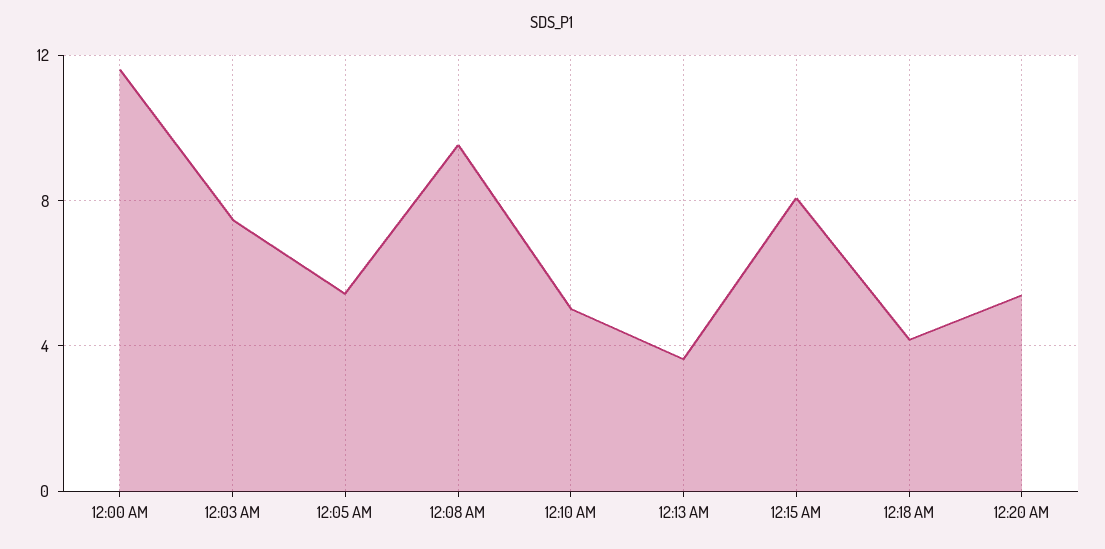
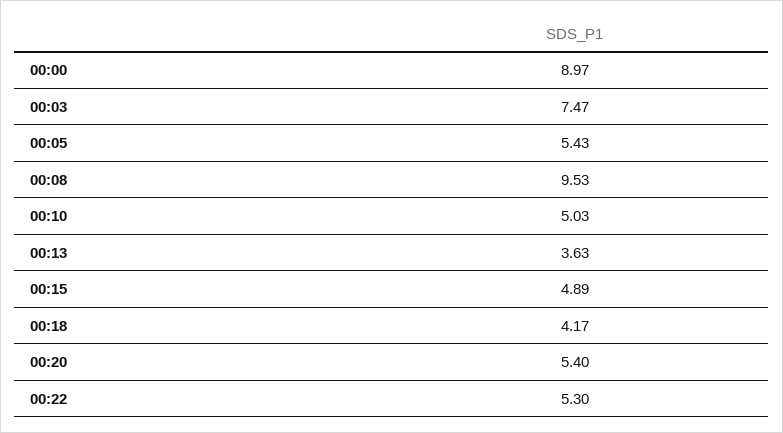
12:00 AM: 11.5 -> 8.97
12:15 AM: 8 -> 4.89
00:22: none -> 5.3

